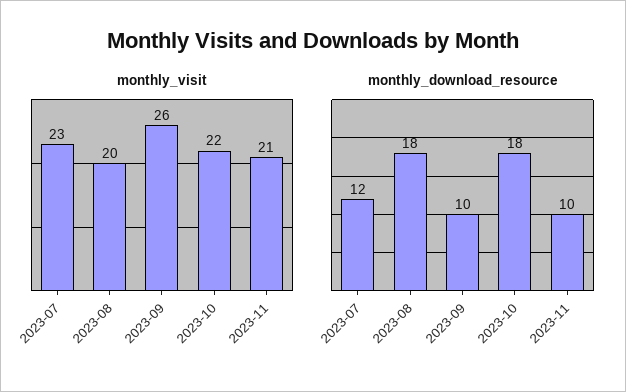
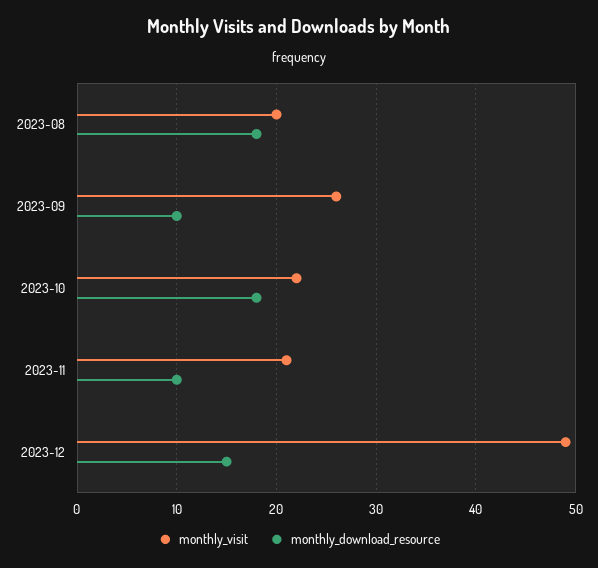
monthly_visit, 2023-07: 23 -> none
monthly_download_resource, 2023-07: 12 -> none
monthly_visit, 2023-12: none -> 49
monthly_download_resource, 2023-12: none -> 15

